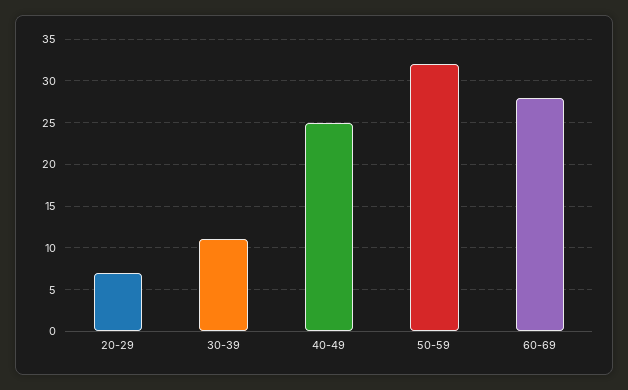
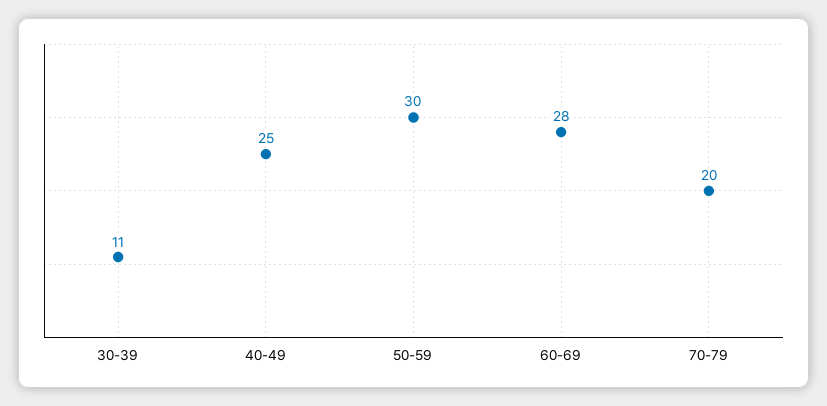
20-29: 7 -> none
50-59: 32 -> 30
70-79: none -> 20

